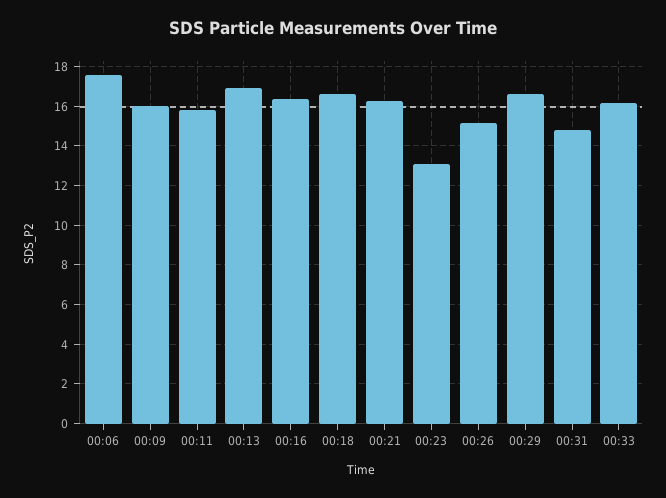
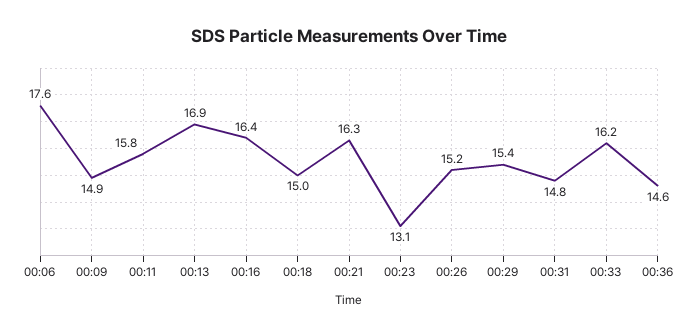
00:09: 16 -> 14.9
00:18: 16.5 -> 15
00:29: 16.5 -> 15.4
00:36: none -> 14.6

